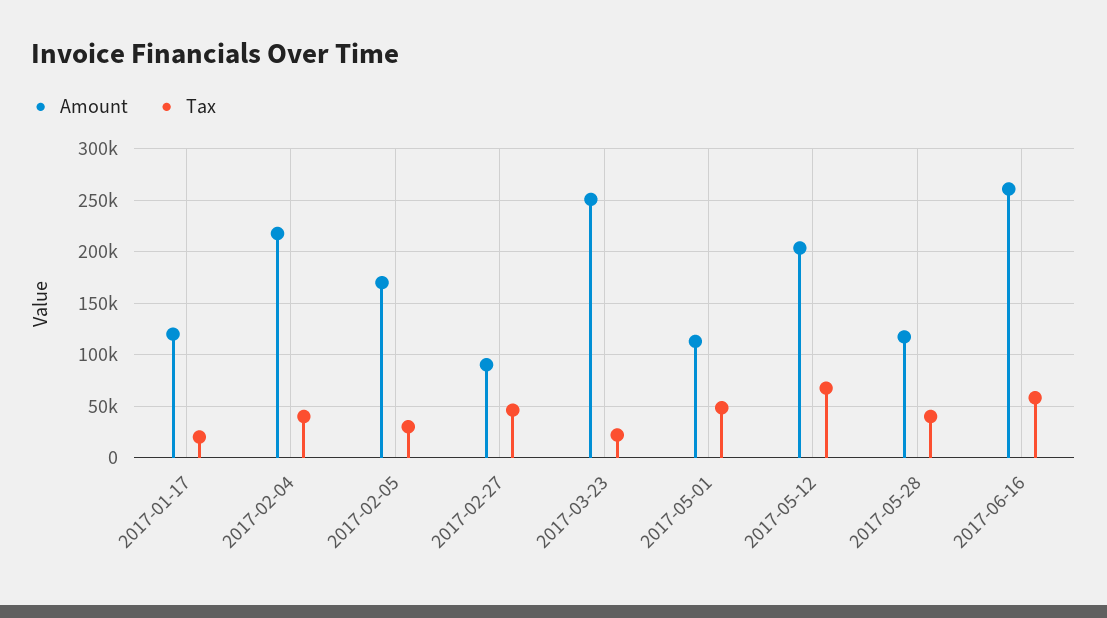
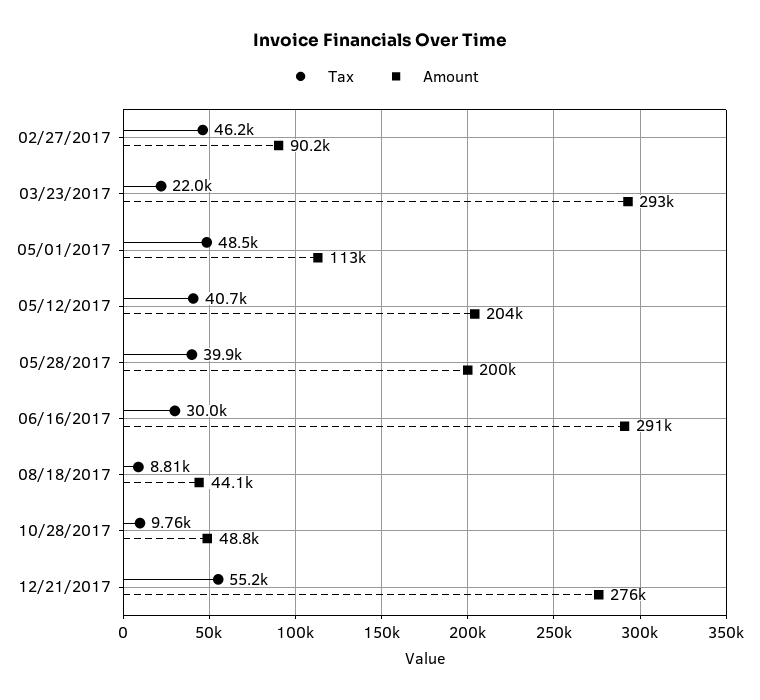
Amount, 2017-01-17: 120000 -> none
Tax, 2017-01-17: 20000 -> none
Amount, 2017-02-04: 220000 -> none
Tax, 2017-02-04: 40000 -> none
Amount, 2017-02-05: 170000 -> none
Tax, 2017-02-05: 30000 -> none
Amount, 2017-03-23: 250000 -> 293000
Tax, 2017-05-12: 70000 -> 40700
Amount, 2017-05-28: 120000 -> 200000
Amount, 2017-06-16: 260000 -> 291000
Tax, 2017-06-16: 60000 -> 30000
Tax, 08/18/2017: none -> 8810
Amount, 08/18/2017: none -> 44100
Tax, 10/28/2017: none -> 9760
Amount, 10/28/2017: none -> 48800
Tax, 12/21/2017: none -> 55200
Amount, 12/21/2017: none -> 276000

